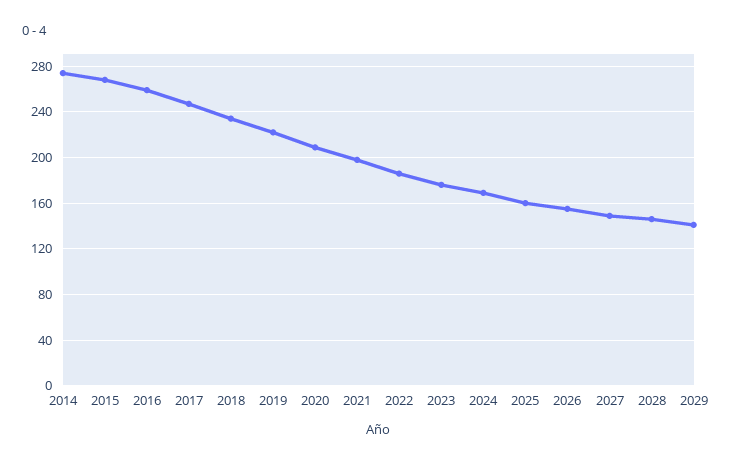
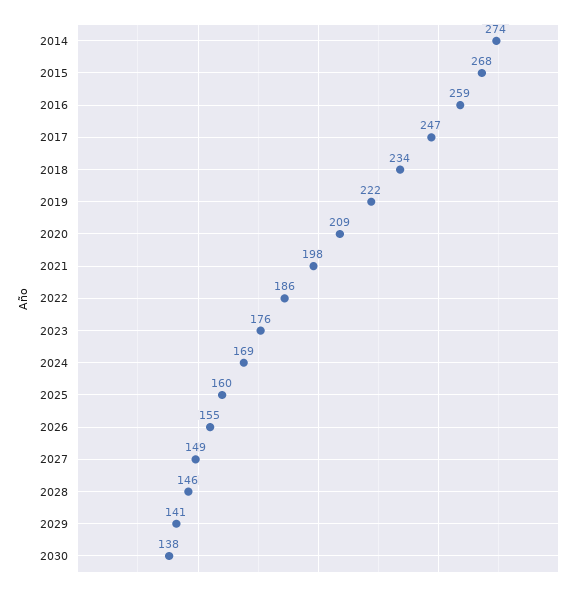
2030: none -> 138

